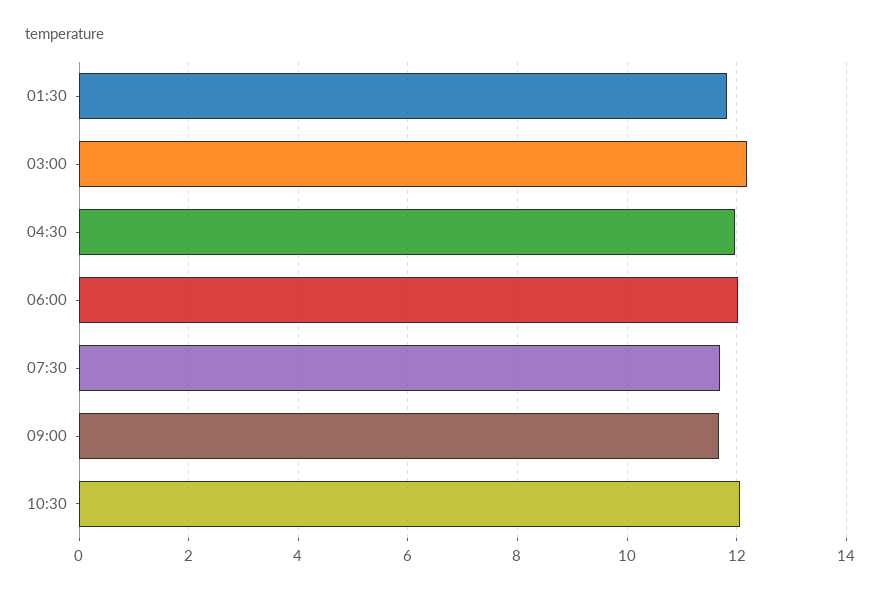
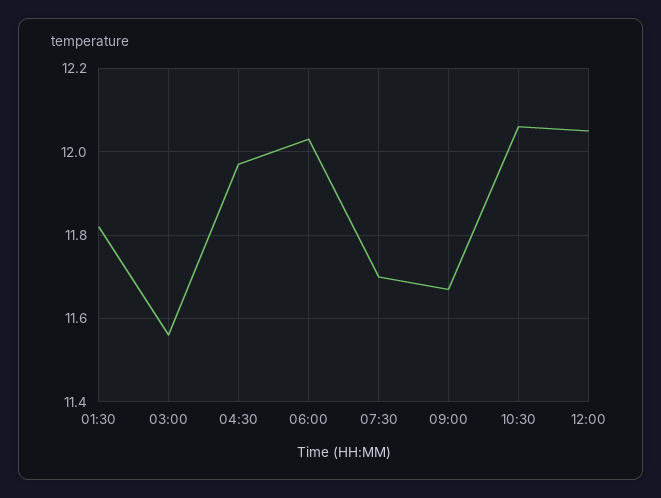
03:00: 12.2 -> 11.55
12:00: none -> 12.05

